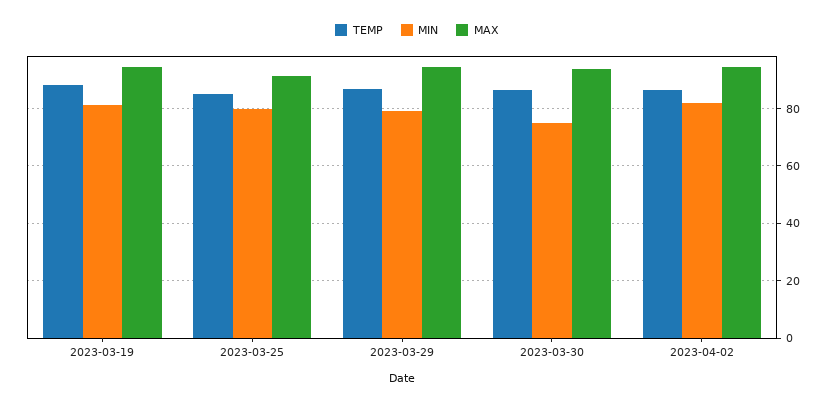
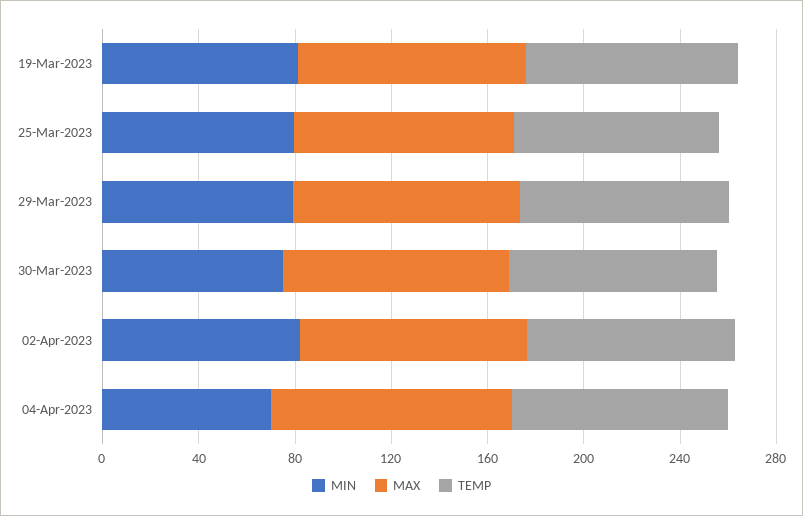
MIN, 04-Apr-2023: none -> 70
MAX, 04-Apr-2023: none -> 100
TEMP, 04-Apr-2023: none -> 90

